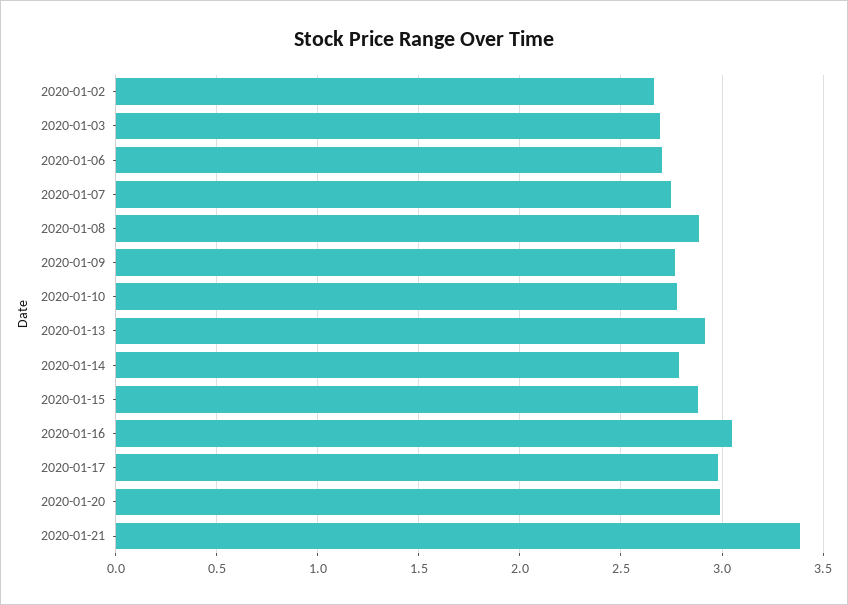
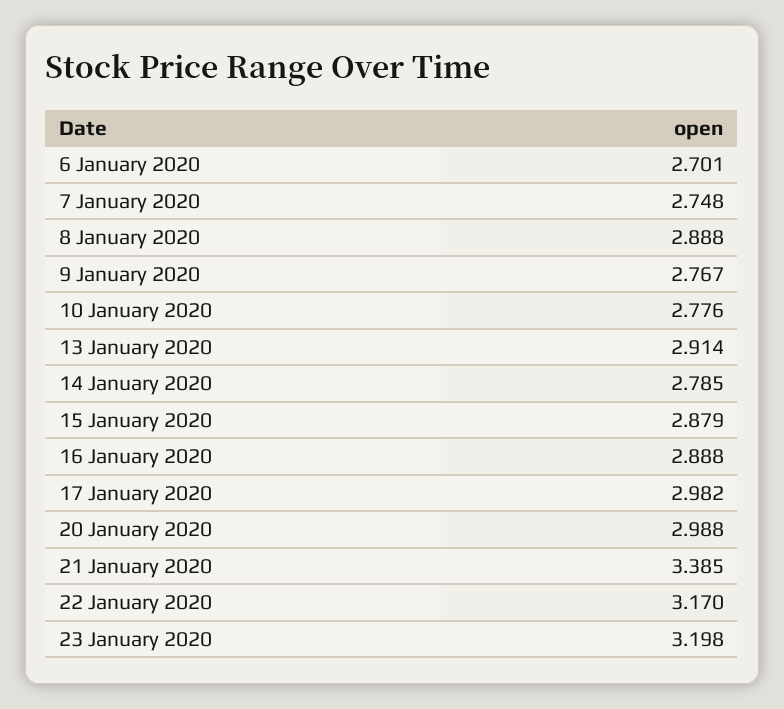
2020-01-02: 2.65 -> none
2020-01-03: 2.7 -> none
2020-01-16: 3.05 -> 2.888
22 January 2020: none -> 3.17
23 January 2020: none -> 3.198

